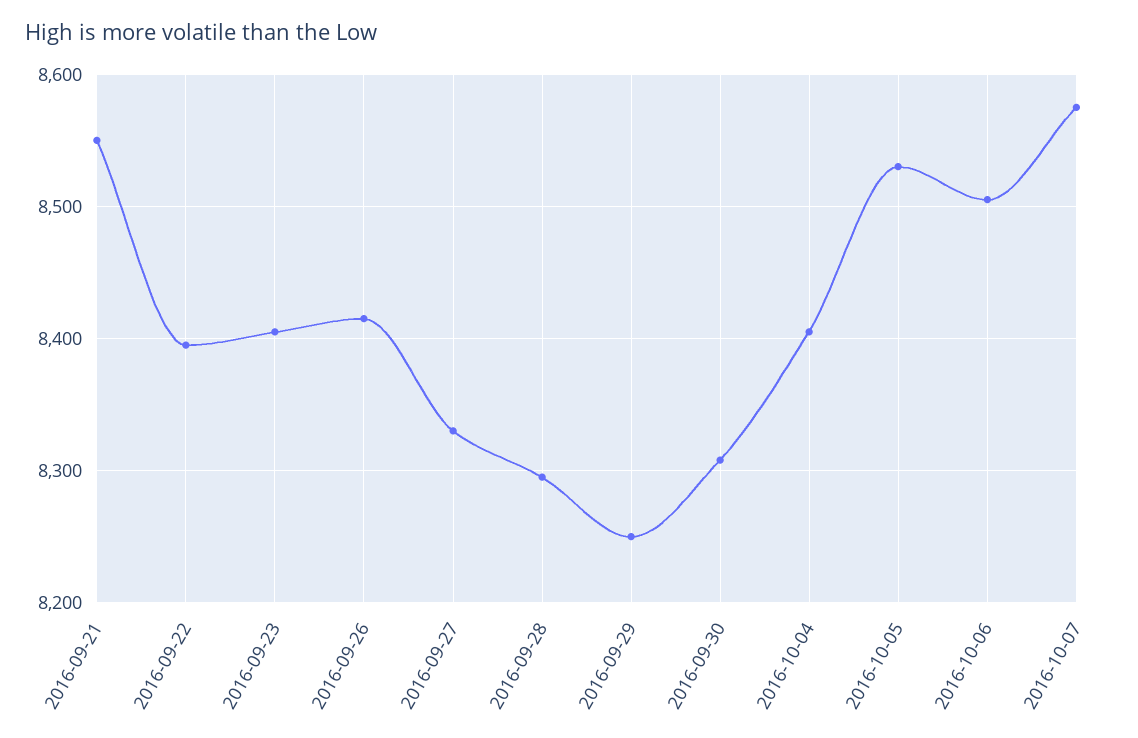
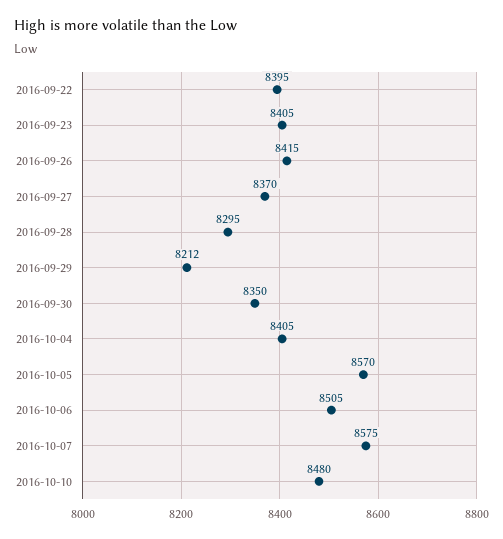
2016-09-21: 8550 -> none
2016-09-27: 8330 -> 8370
2016-09-29: 8250 -> 8212
2016-09-30: 8310 -> 8350
2016-10-05: 8530 -> 8570
2016-10-10: none -> 8480

